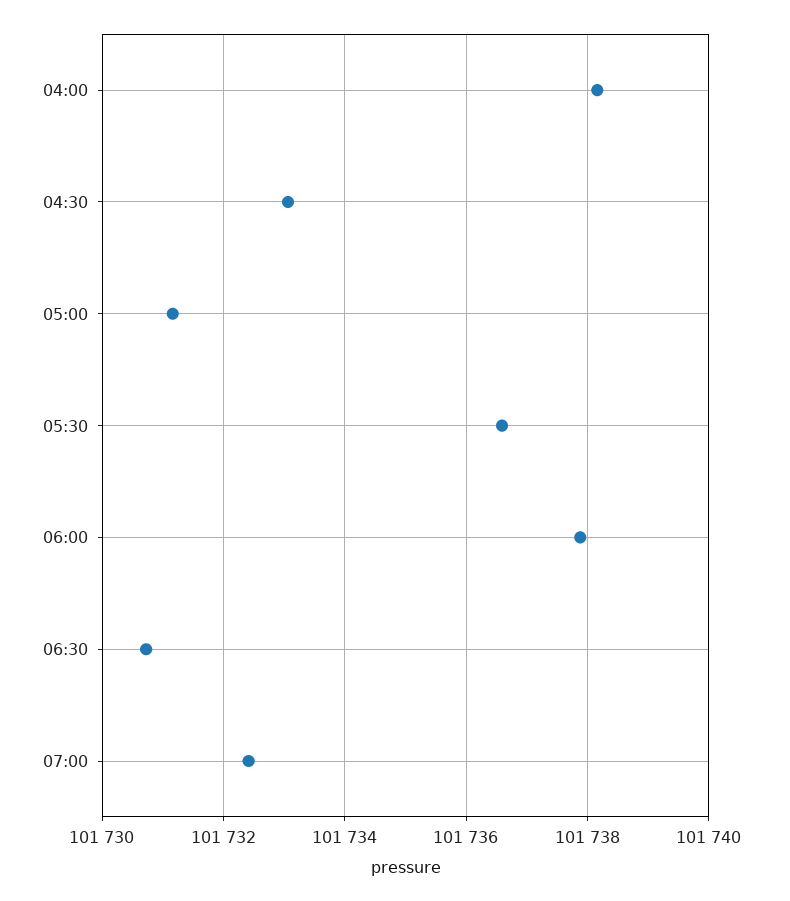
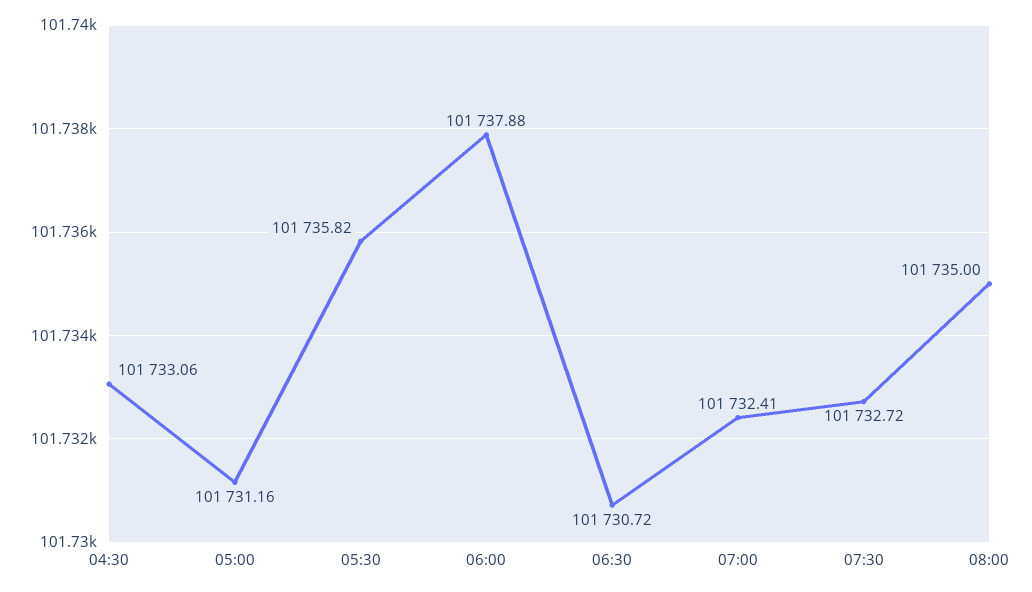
04:00: 101738.2 -> none
05:30: 101736.6 -> 101735.82
07:30: none -> 101732.72
08:00: none -> 101735

